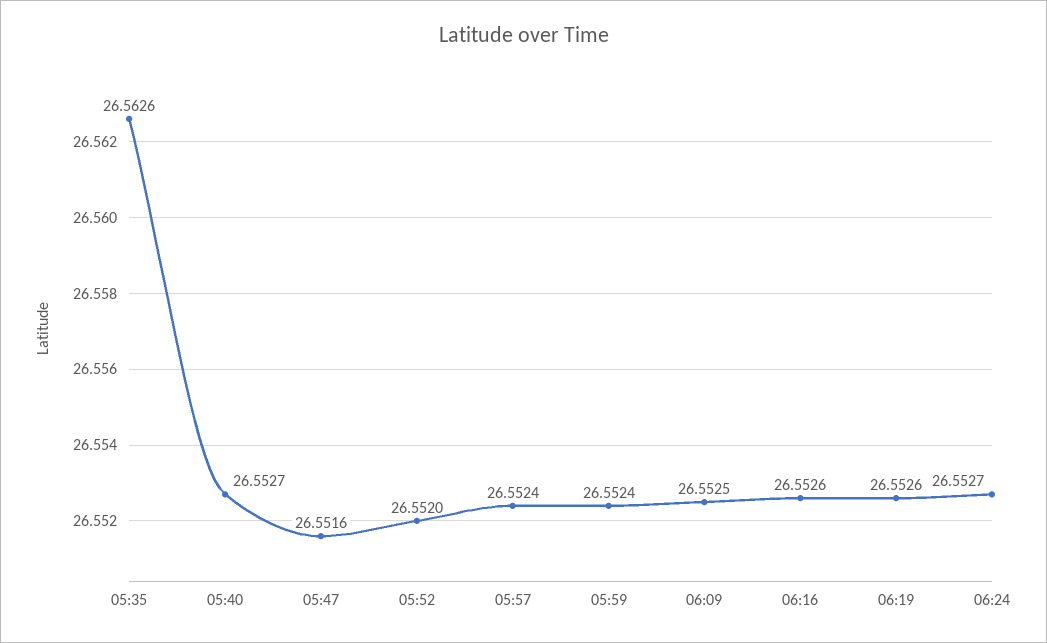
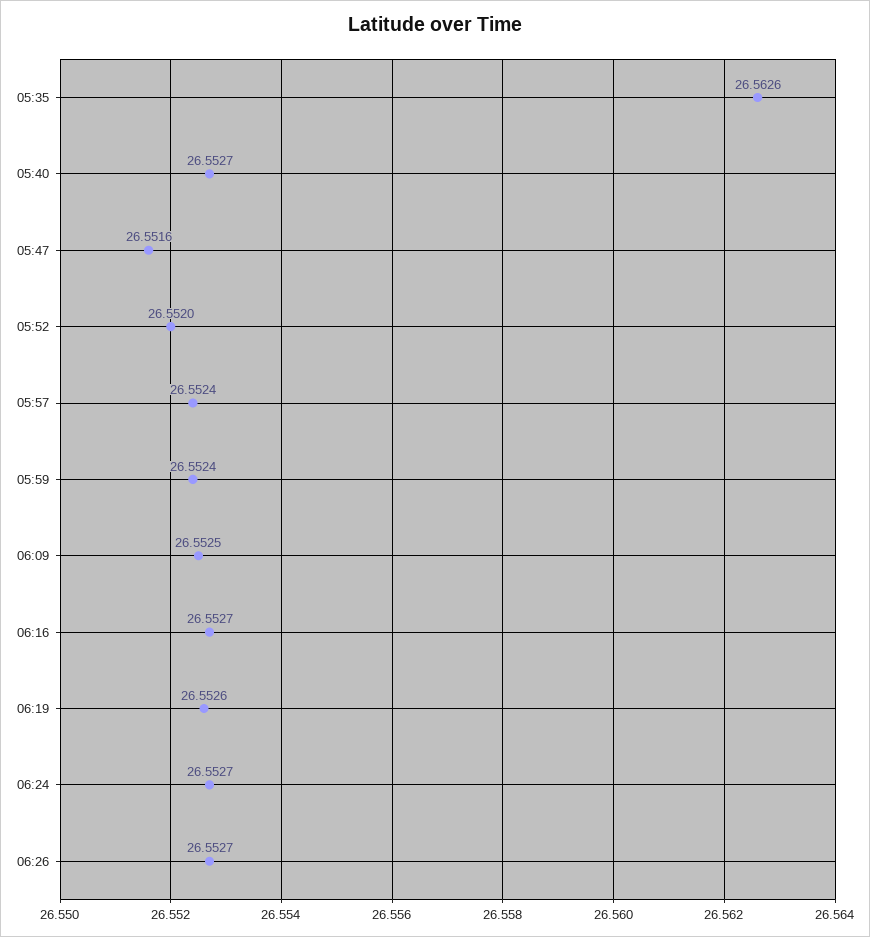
06:16: 26.5526 -> 26.5527
06:26: none -> 26.5527

